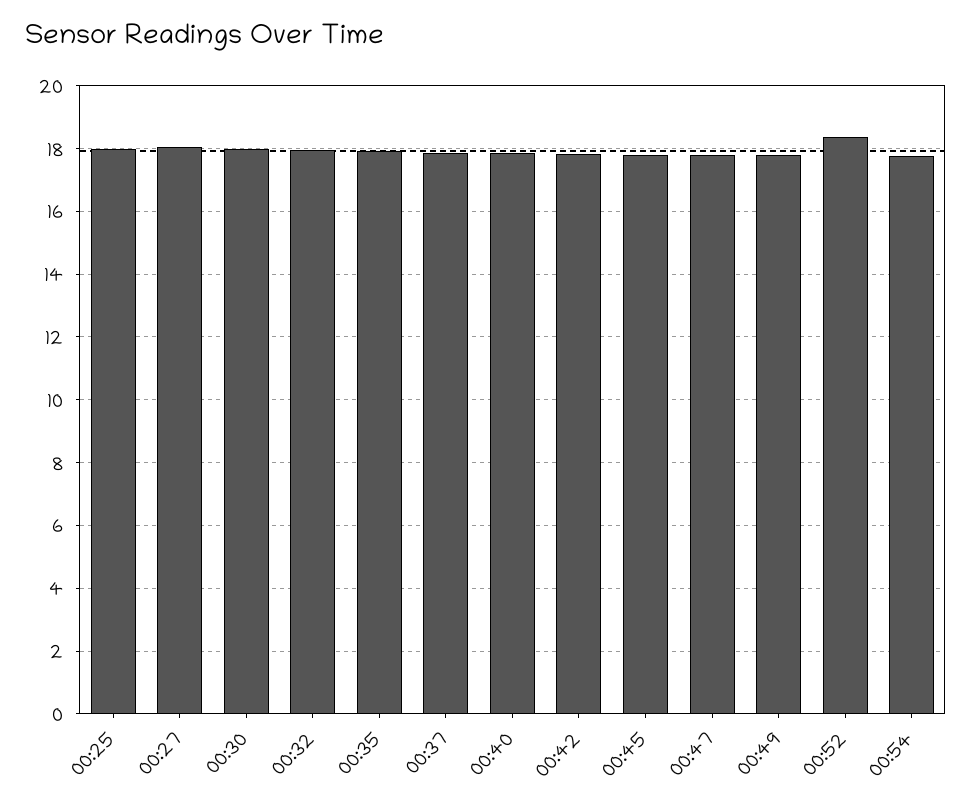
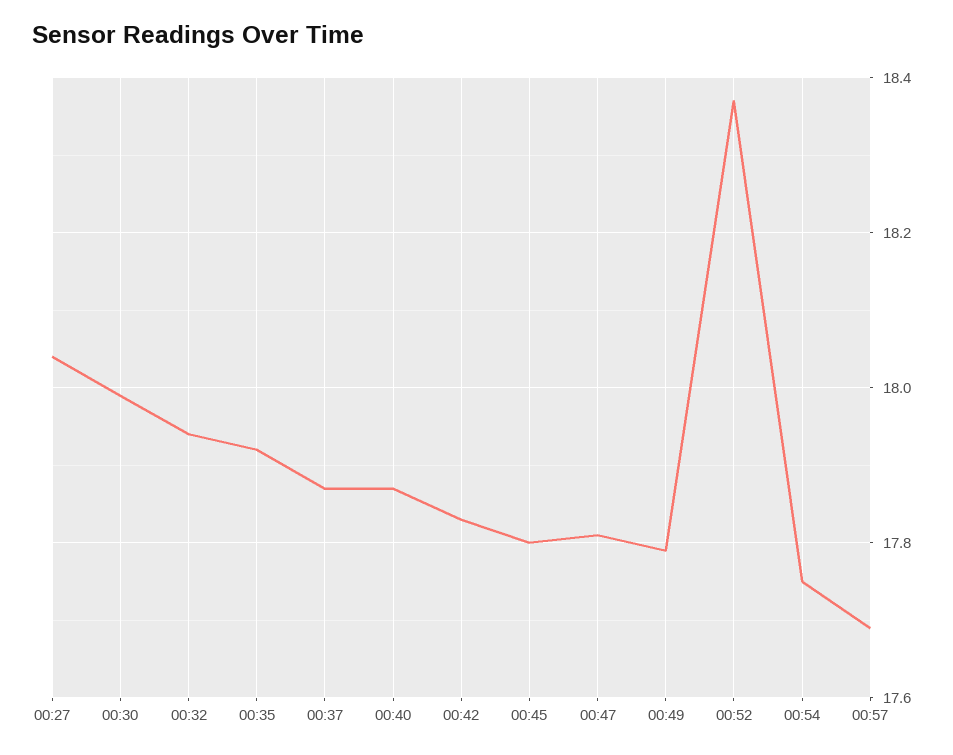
00:25: 18 -> none
00:57: none -> 17.7

